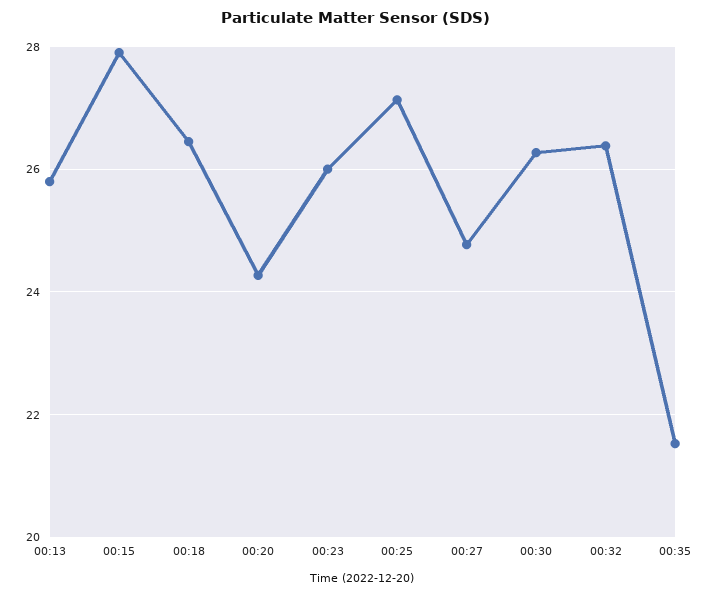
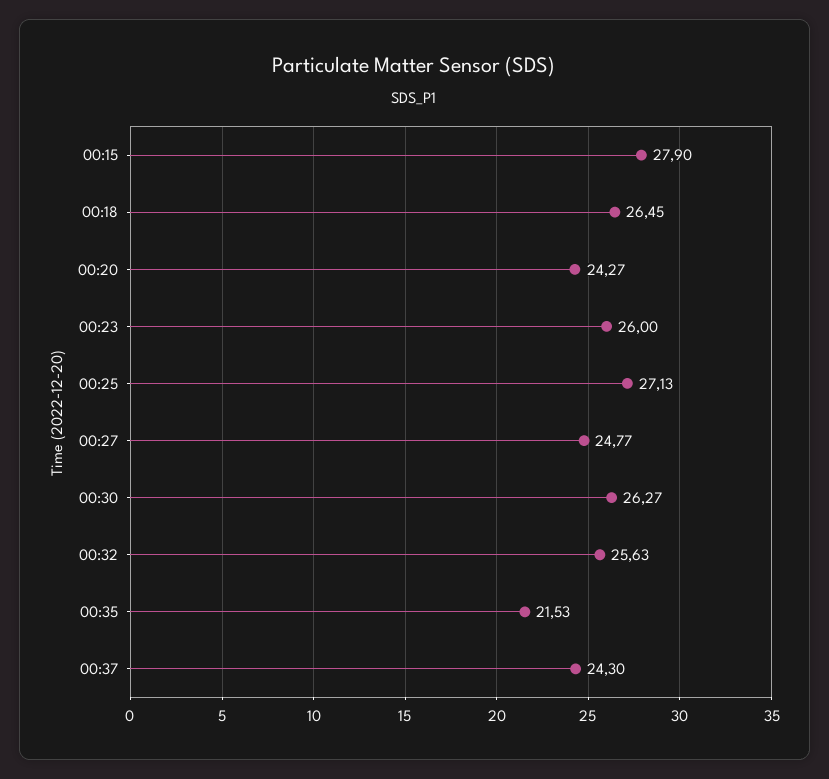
00:13: 25.8 -> none
00:32: 26.4 -> 25.63
00:37: none -> 24.3

